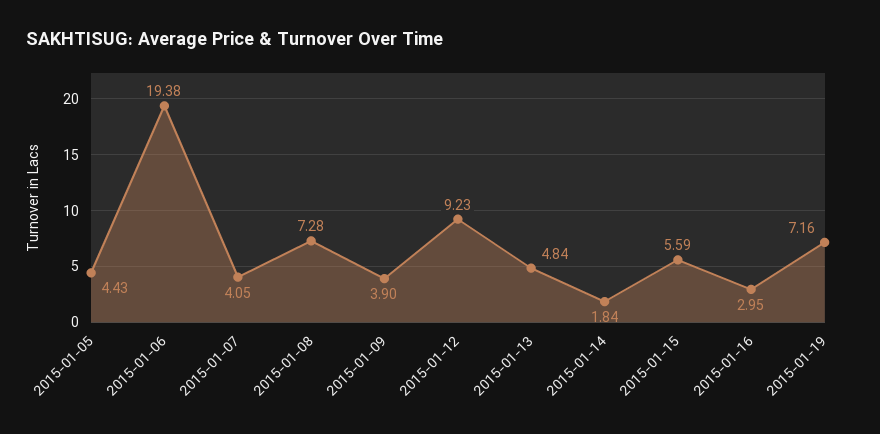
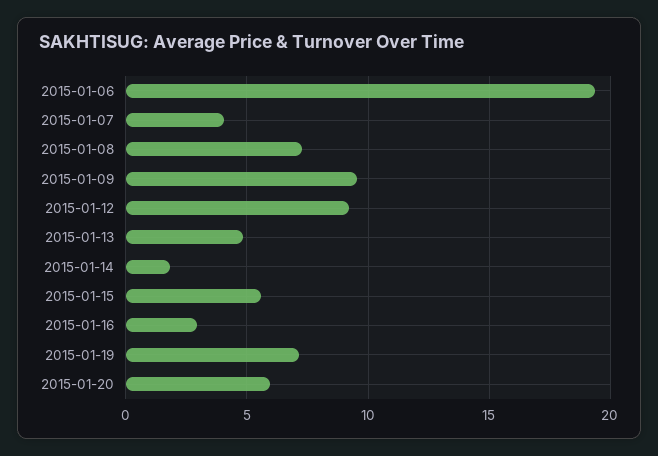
2015-01-05: 4.43 -> none
2015-01-09: 3.9 -> 9.5
2015-01-20: none -> 6

